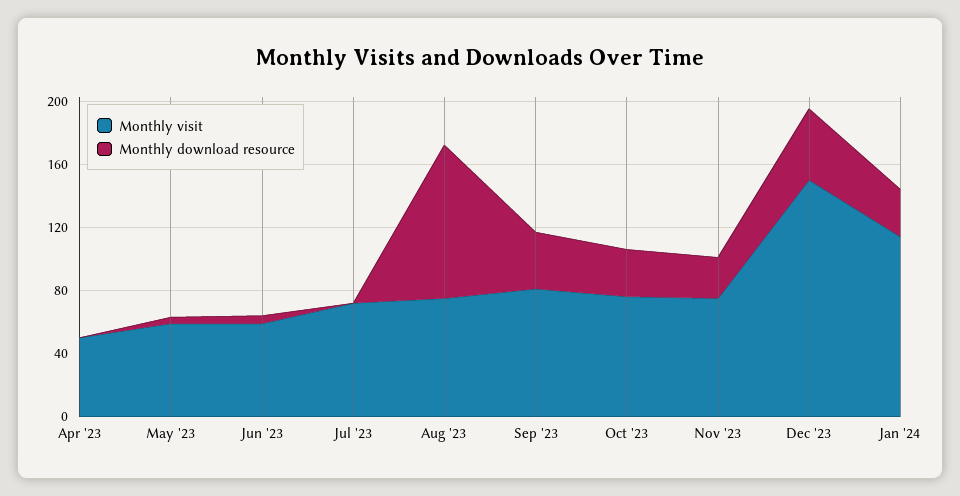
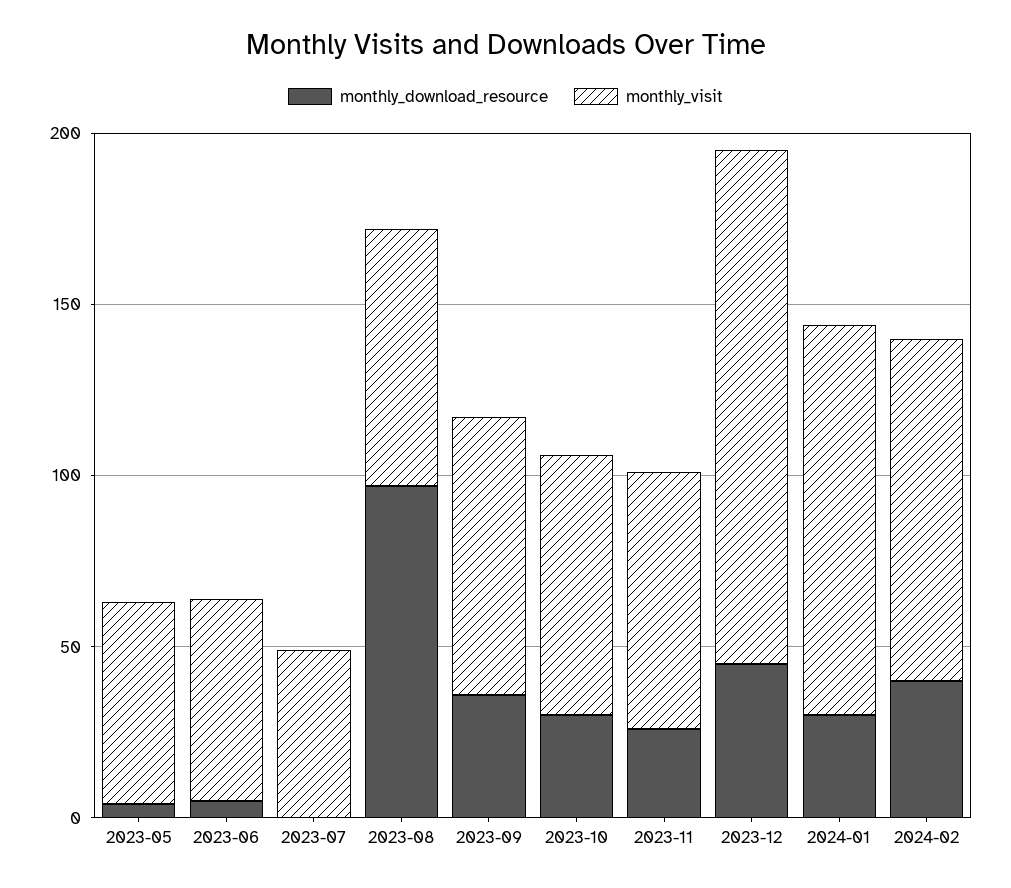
Monthly visit, Apr '23: 50 -> none
Monthly download resource, Apr '23: 0 -> none
Monthly visit, Jul '23: 70 -> 50
Monthly download resource, 2024-02: none -> 40
Monthly visit, 2024-02: none -> 100

